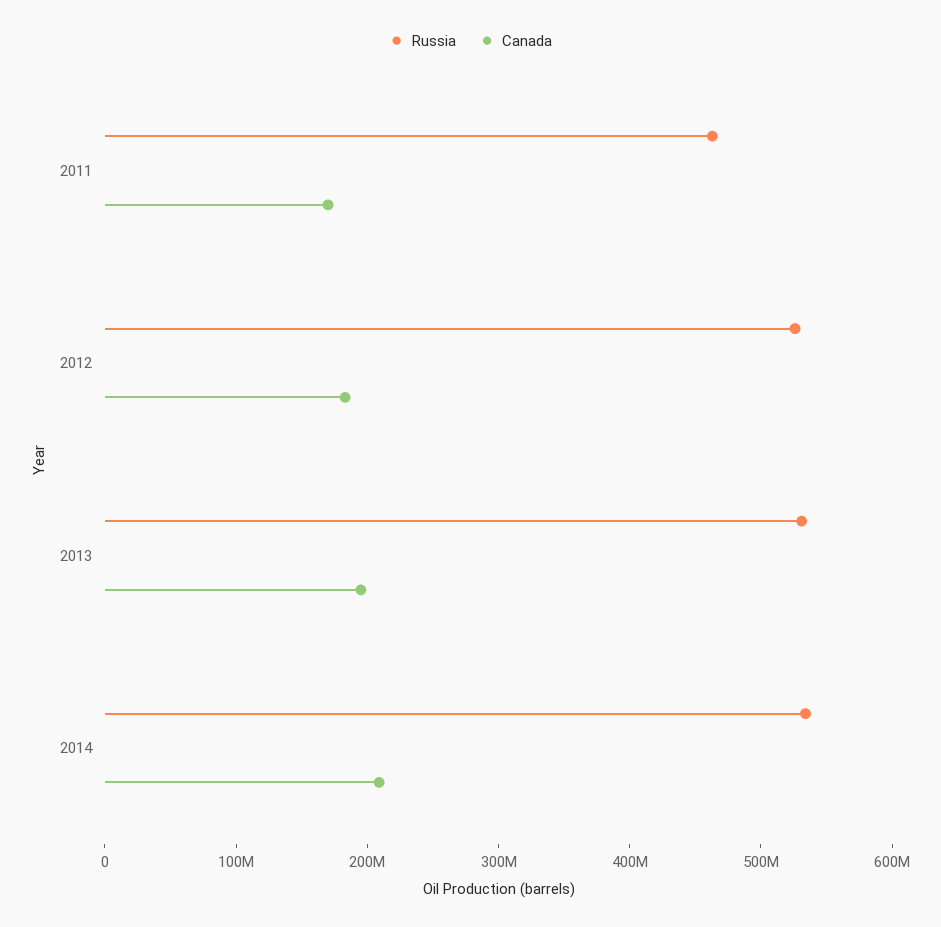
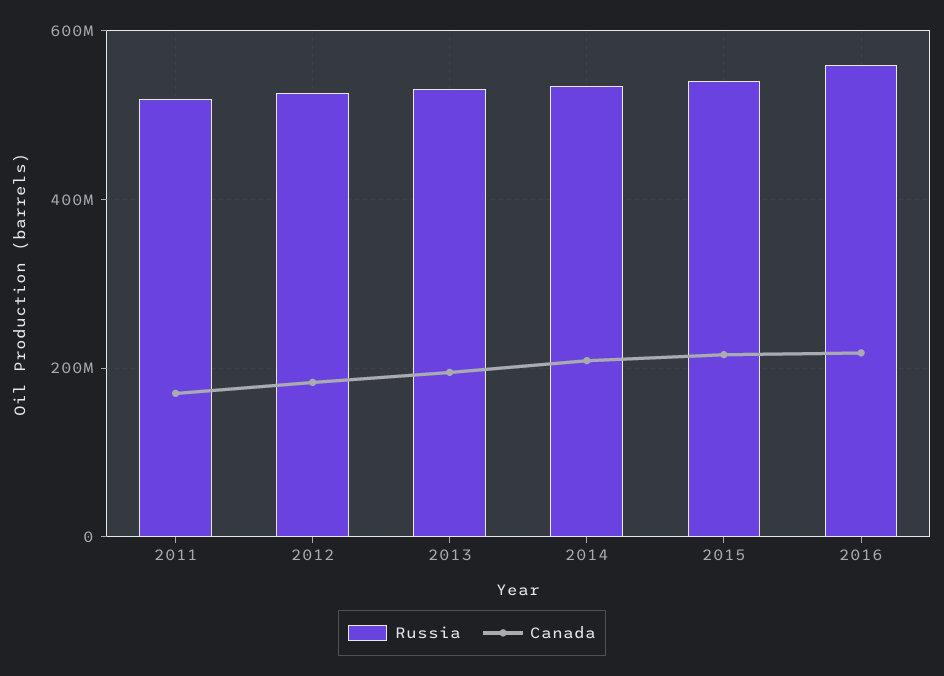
Russia, 2011: 460000000 -> 520000000
Russia, 2015: none -> 540000000
Canada, 2015: none -> 220000000
Russia, 2016: none -> 560000000
Canada, 2016: none -> 220000000

